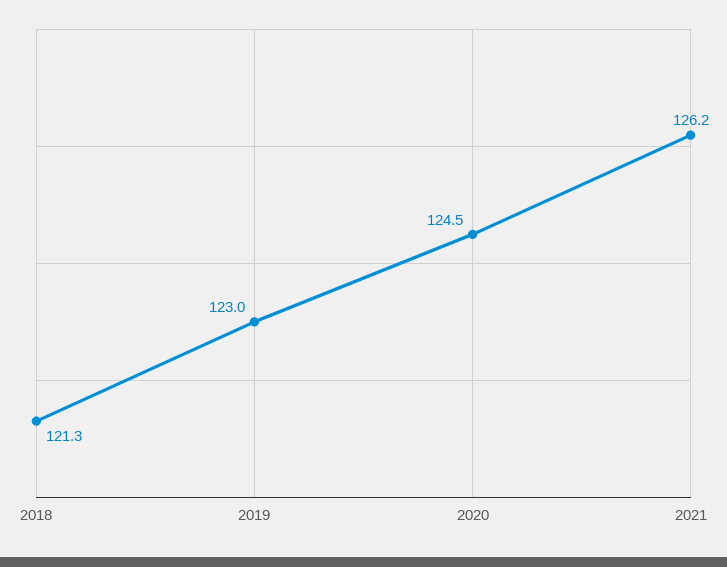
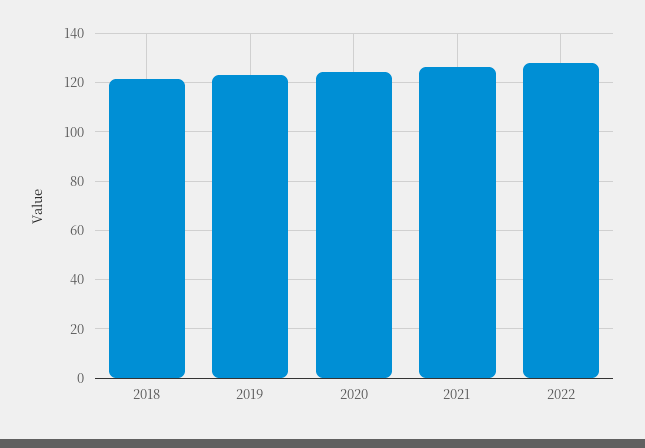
2022: none -> 127.5

